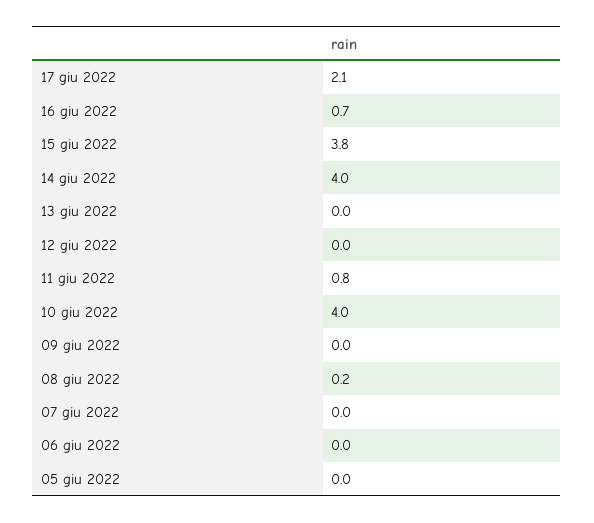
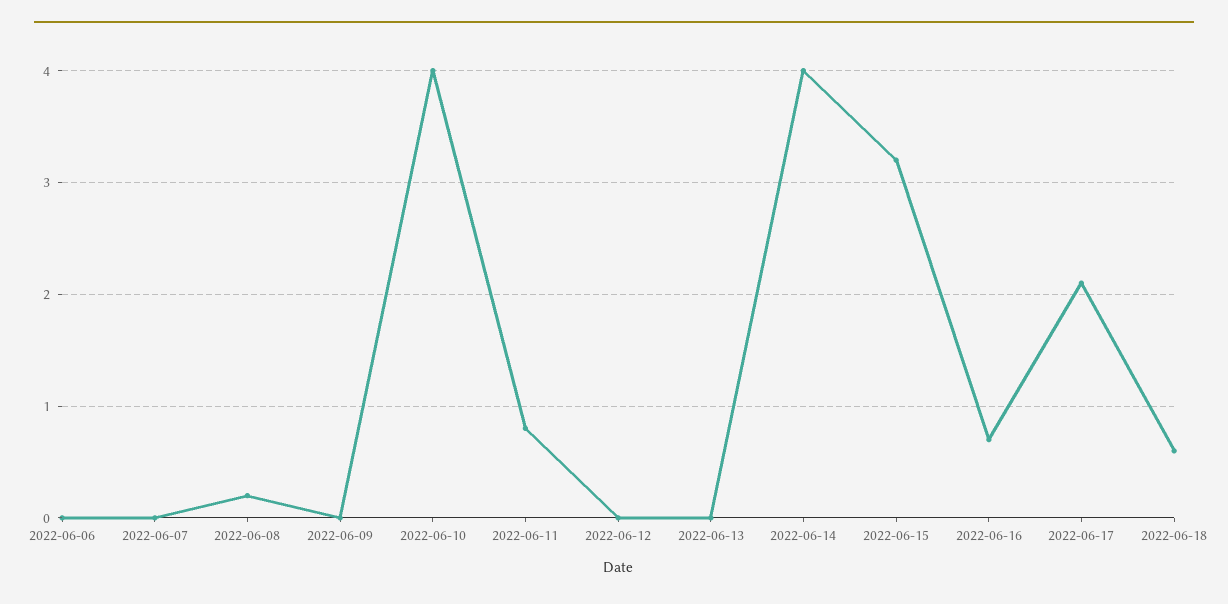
15 giu 2022: 3.8 -> 3.2
05 giu 2022: 0 -> none
2022-06-18: none -> 0.6

